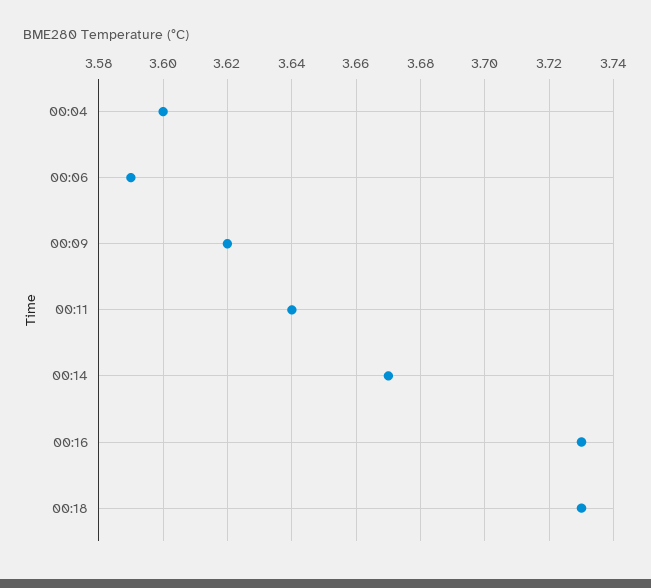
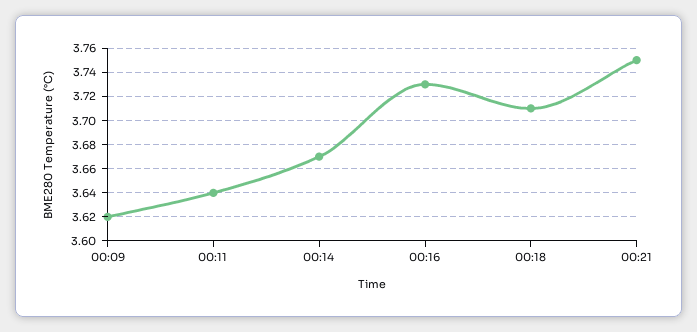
00:04: 3.6 -> none
00:06: 3.59 -> none
00:18: 3.73 -> 3.71
00:21: none -> 3.75

